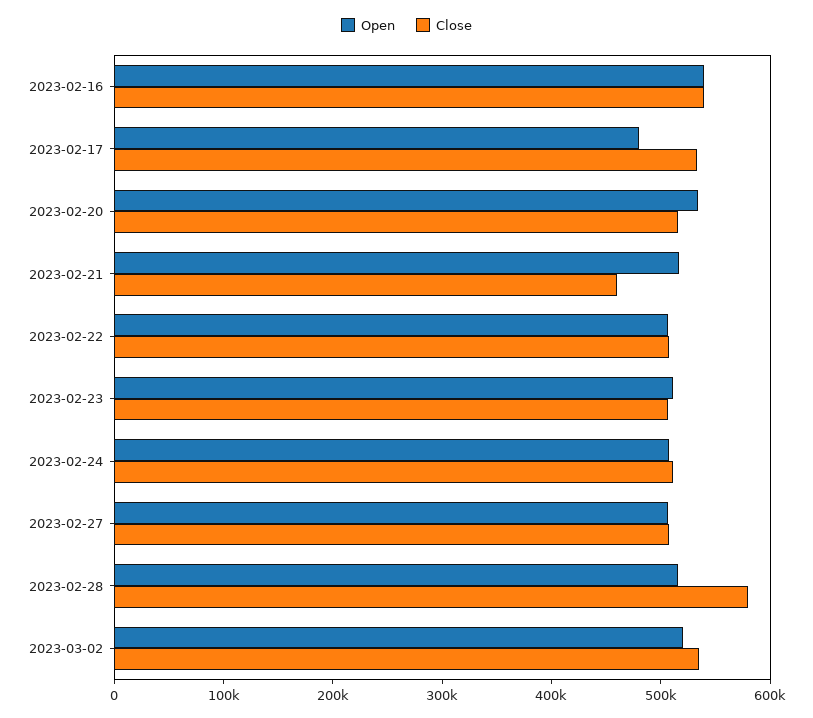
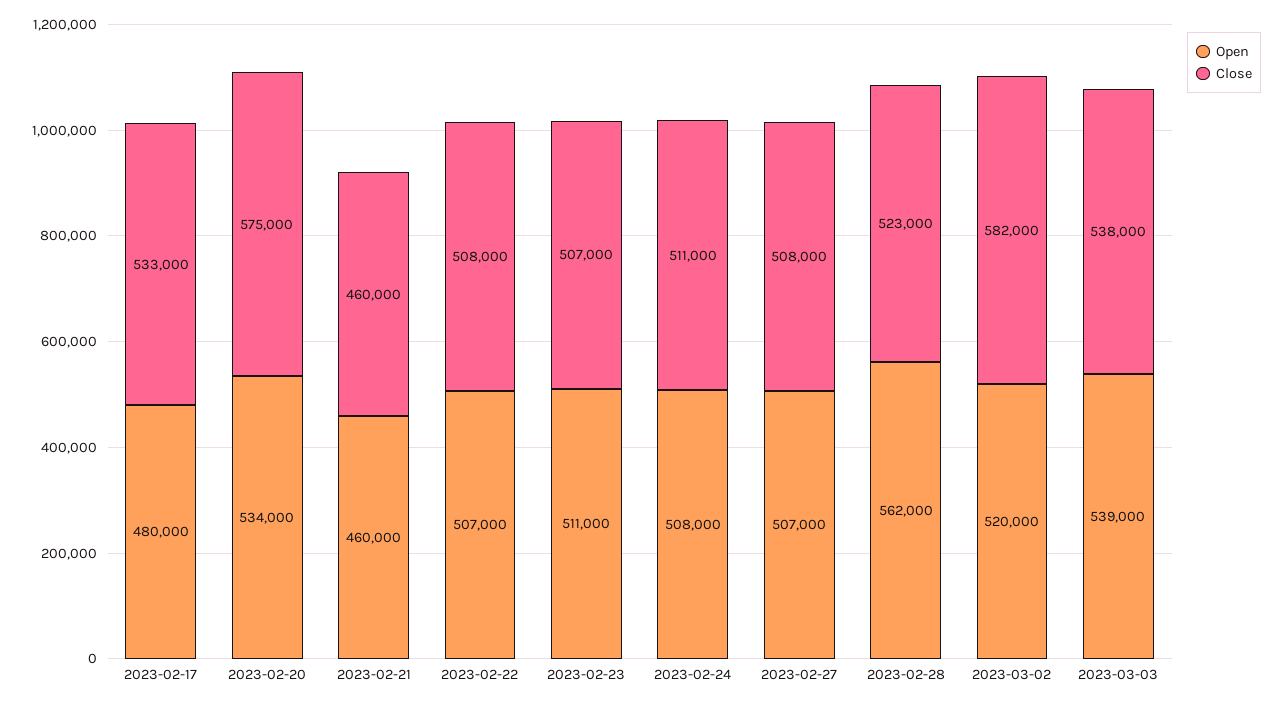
Open, 2023-02-16: 540000 -> none
Close, 2023-02-16: 540000 -> none
Close, 2023-02-20: 520000 -> 575000
Open, 2023-02-21: 520000 -> 460000
Open, 2023-02-28: 520000 -> 562000
Close, 2023-02-28: 580000 -> 523000
Close, 2023-03-02: 540000 -> 582000
Open, 2023-03-03: none -> 539000
Close, 2023-03-03: none -> 538000

